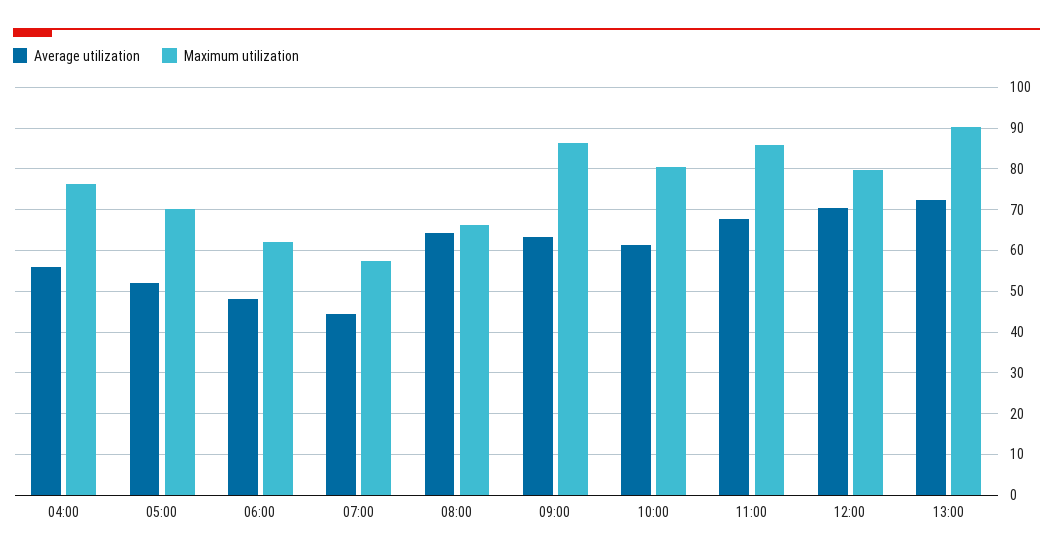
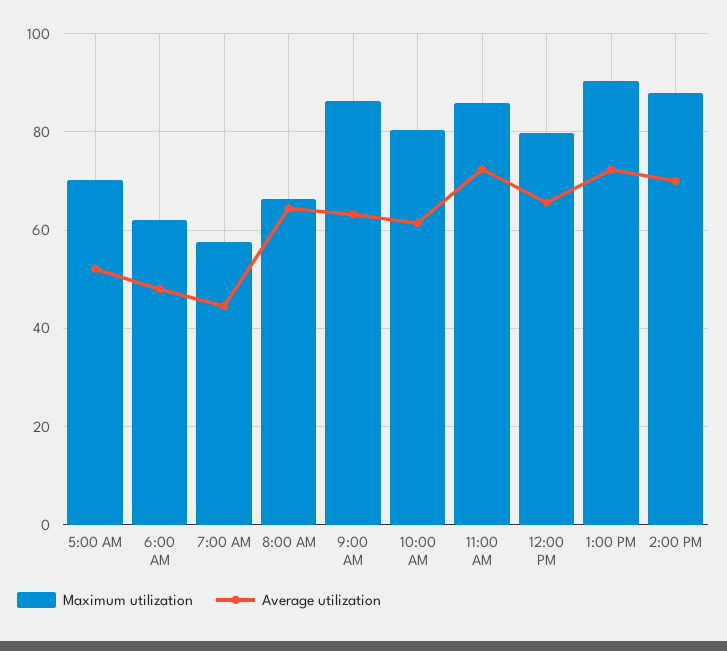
Average utilization, 04:00: 56 -> none
Maximum utilization, 04:00: 76 -> none
Average utilization, 11:00: 68 -> 72
Average utilization, 12:00: 70 -> 66
Maximum utilization, 2:00 PM: none -> 88
Average utilization, 2:00 PM: none -> 70

